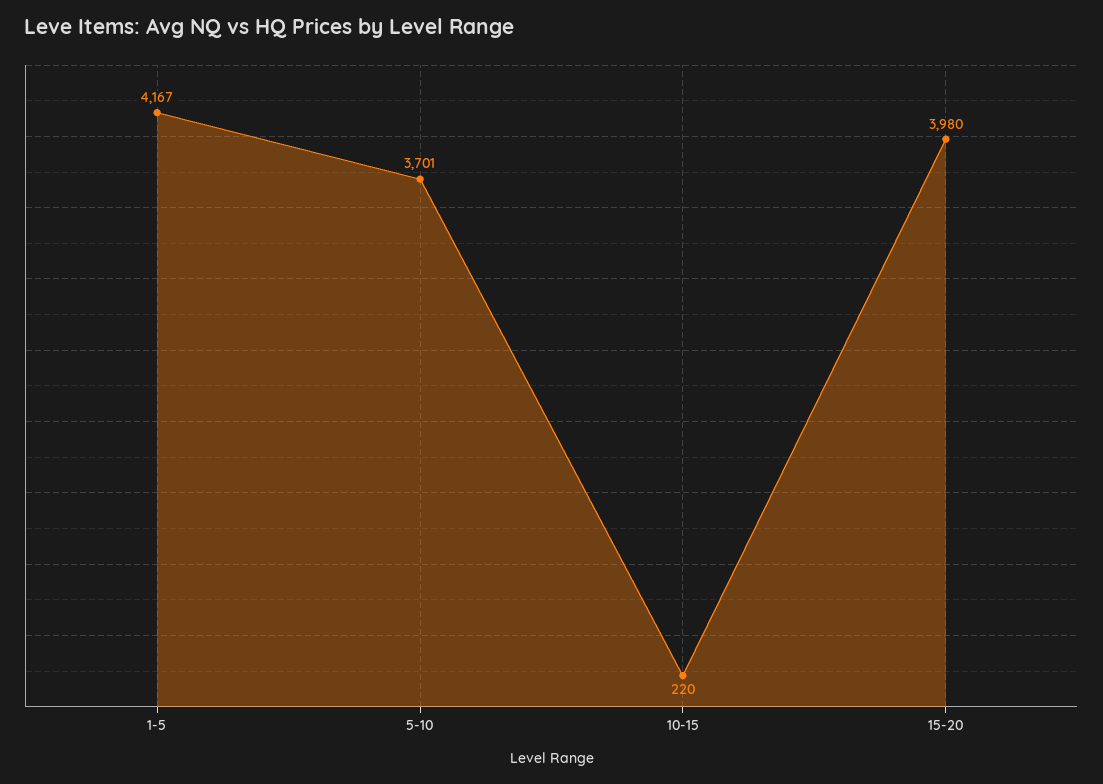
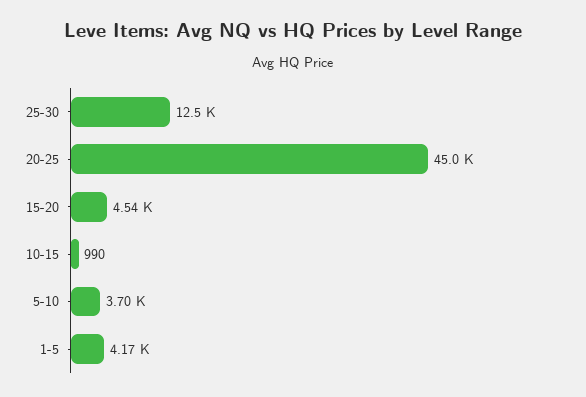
10-15: 220 -> 990
15-20: 3980 -> 4540
25-30: none -> 12500
20-25: none -> 45000

